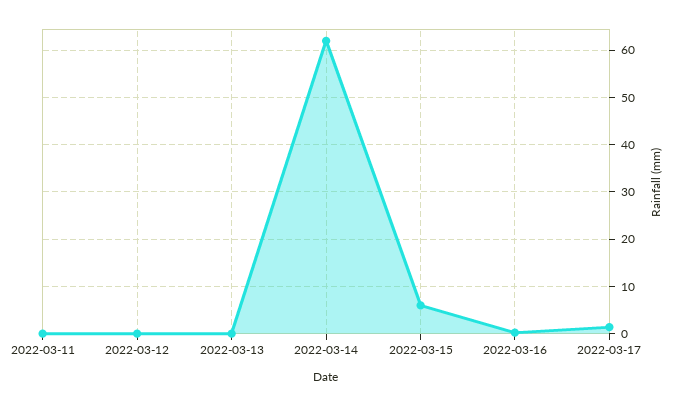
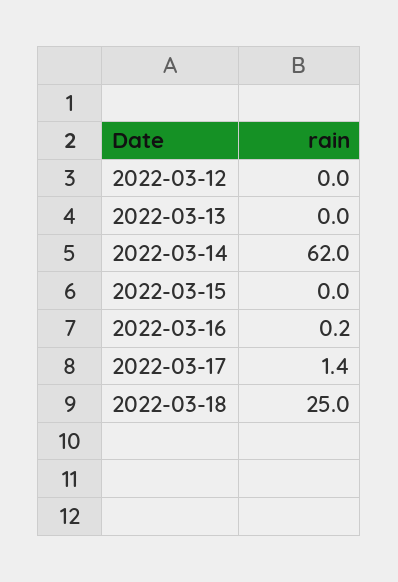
2022-03-11: 0 -> none
2022-03-15: 6 -> 0
2022-03-18: none -> 25

